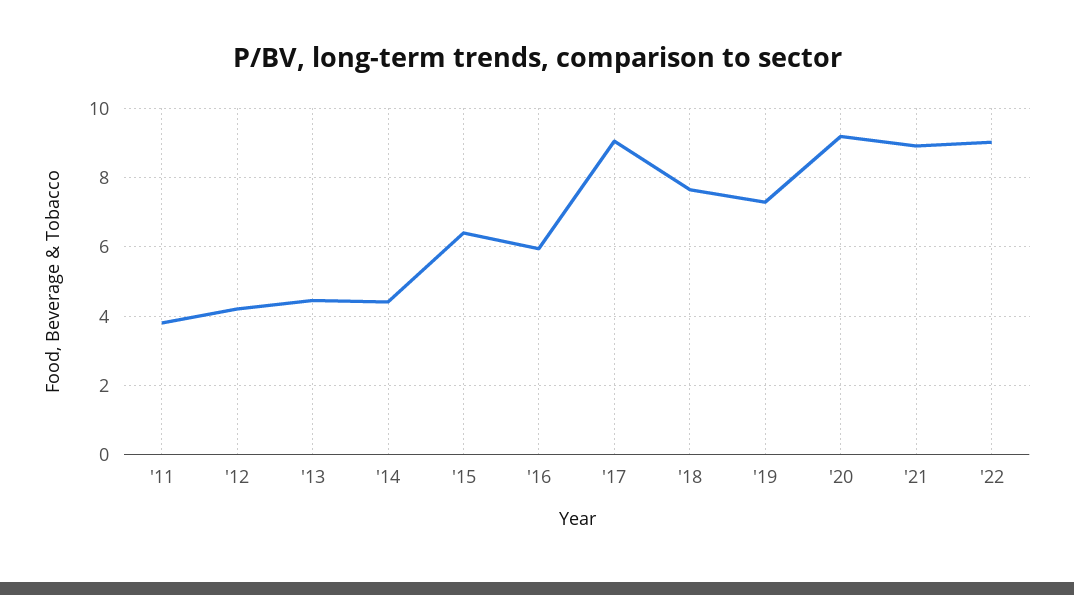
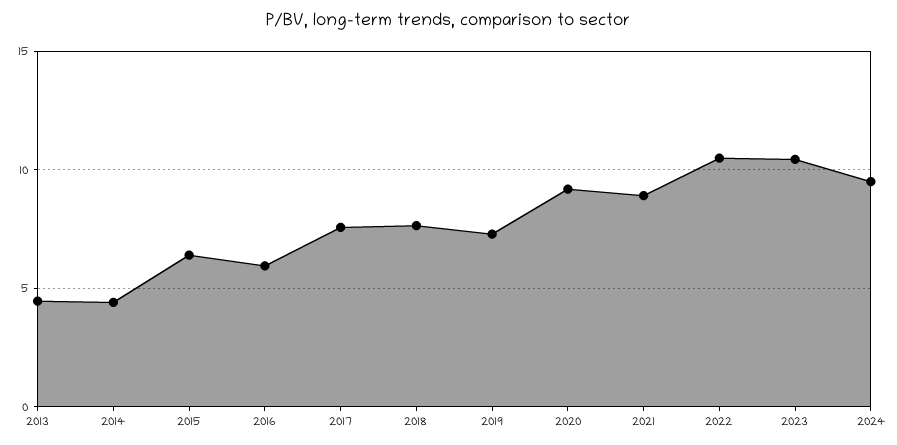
'11: 3.8 -> none
'12: 4.2 -> none
'17: 9 -> 7.5
'22: 9 -> 10.5
2023: none -> 10.5
2024: none -> 9.5

